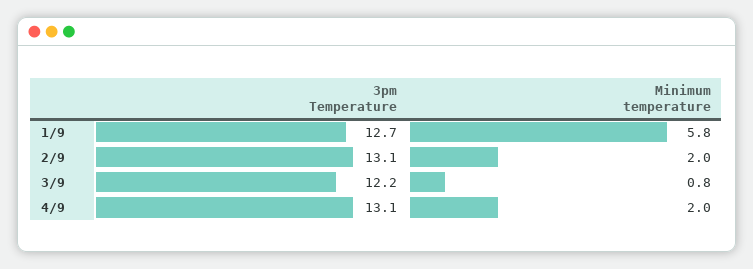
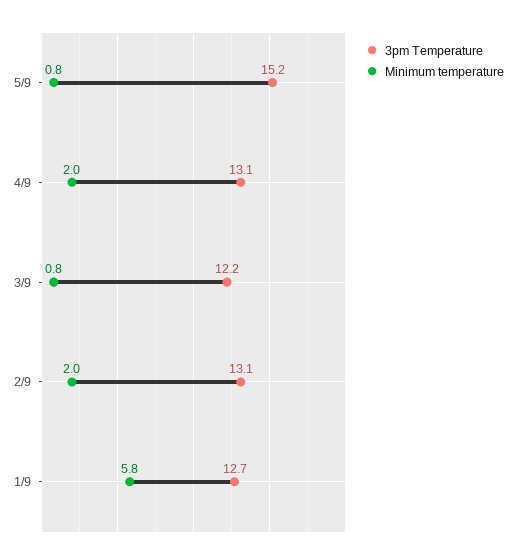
3pm Temperature, 5/9: none -> 15.2
Minimum temperature, 5/9: none -> 0.8

